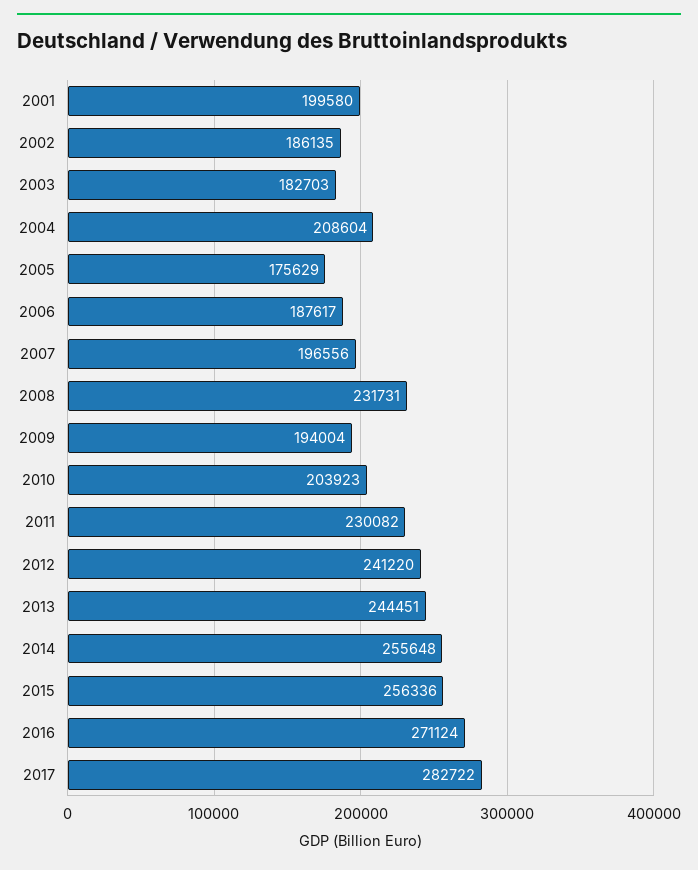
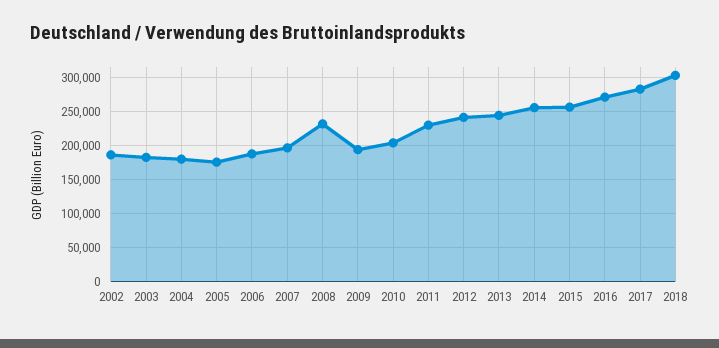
2001: 199580 -> none
2004: 208604 -> 180000
2018: none -> 300000

